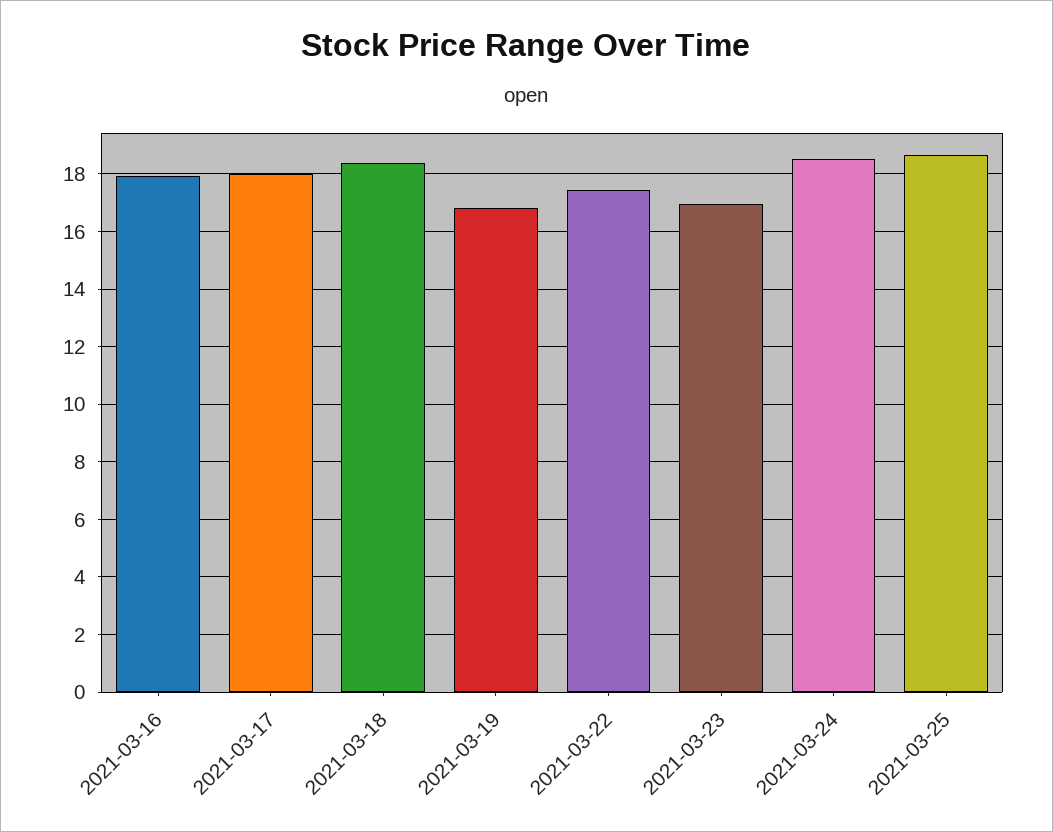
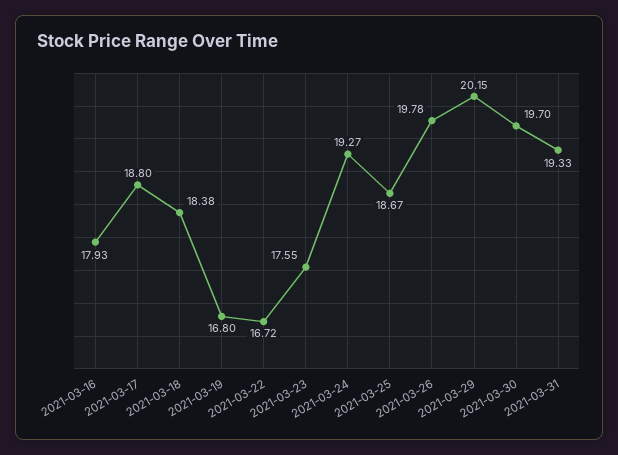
2021-03-17: 18 -> 18.8
2021-03-22: 17.5 -> 16.72
2021-03-23: 17 -> 17.55
2021-03-24: 18.5 -> 19.27
2021-03-26: none -> 19.78
2021-03-29: none -> 20.15
2021-03-30: none -> 19.7
2021-03-31: none -> 19.33

